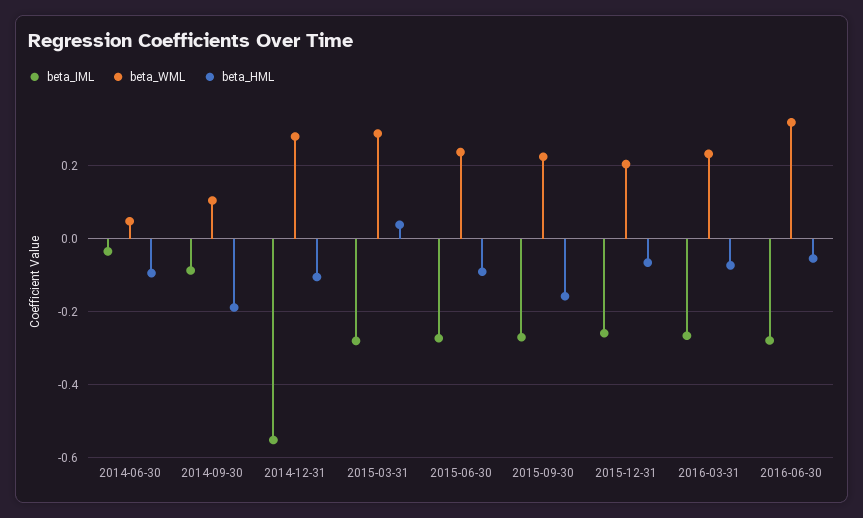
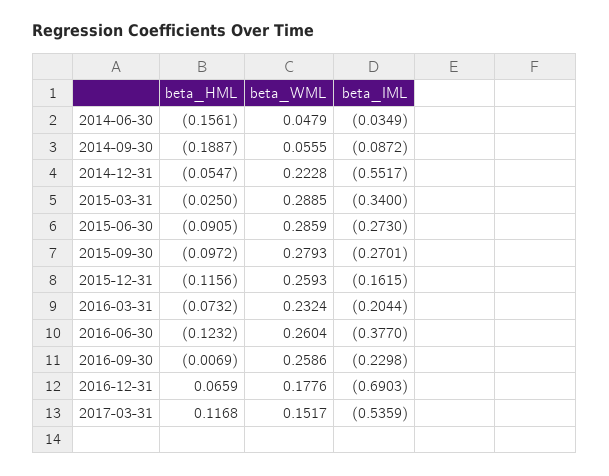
beta_HML, 2014-06-30: -0.1 -> -0.1561
beta_WML, 2014-09-30: 0.1 -> 0.0555
beta_WML, 2014-12-31: 0.28 -> 0.2228
beta_HML, 2014-12-31: -0.1 -> -0.0547
beta_IML, 2015-03-31: -0.28 -> -0.34
beta_HML, 2015-03-31: 0.04 -> -0.025
beta_WML, 2015-06-30: 0.24 -> 0.2859
beta_WML, 2015-09-30: 0.22 -> 0.2793
beta_HML, 2015-09-30: -0.16 -> -0.0972
beta_IML, 2015-12-31: -0.26 -> -0.1615
beta_WML, 2015-12-31: 0.2 -> 0.2593
beta_HML, 2015-12-31: -0.06 -> -0.1156
beta_IML, 2016-03-31: -0.26 -> -0.2044
beta_IML, 2016-06-30: -0.28 -> -0.377
beta_WML, 2016-06-30: 0.32 -> 0.2604
beta_HML, 2016-06-30: -0.06 -> -0.1232
beta_HML, 2016-09-30: none -> -0.0069
beta_WML, 2016-09-30: none -> 0.2586
beta_IML, 2016-09-30: none -> -0.2298
beta_HML, 2016-12-31: none -> 0.0659
beta_WML, 2016-12-31: none -> 0.1776
beta_IML, 2016-12-31: none -> -0.6903
beta_HML, 2017-03-31: none -> 0.1168
beta_WML, 2017-03-31: none -> 0.1517
beta_IML, 2017-03-31: none -> -0.5359

